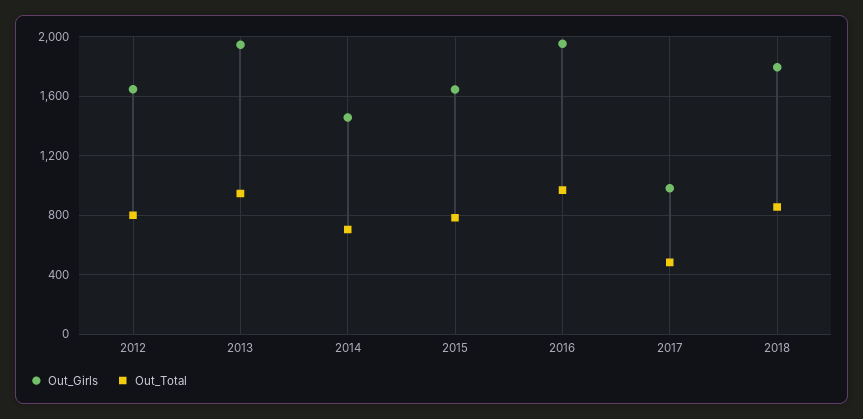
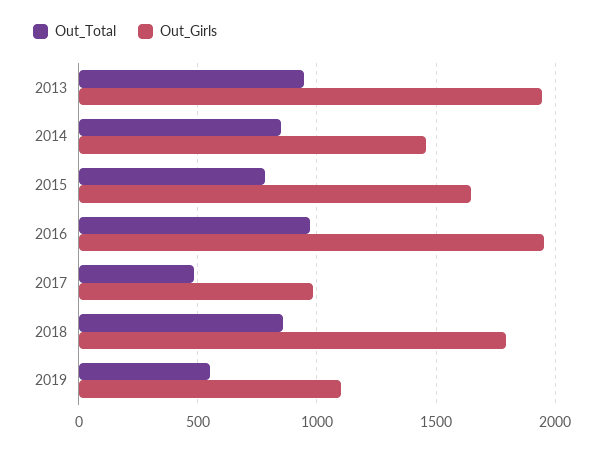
Out_Girls, 2012: 1650 -> none
Out_Total, 2012: 800 -> none
Out_Total, 2014: 700 -> 850
Out_Total, 2019: none -> 550
Out_Girls, 2019: none -> 1100

